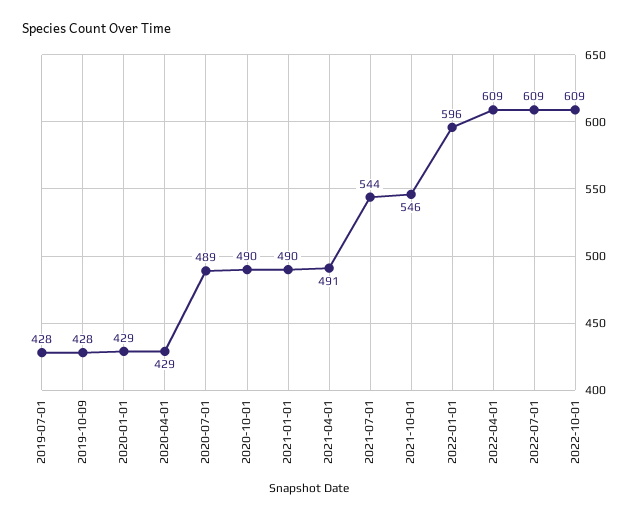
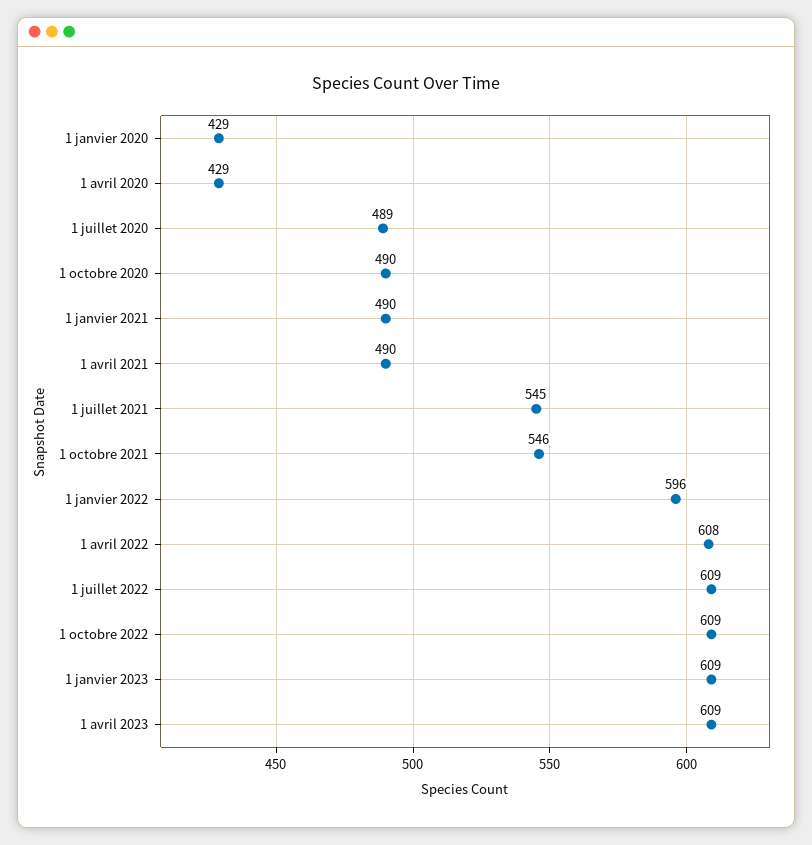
2019-07-01: 428 -> none
2019-10-09: 428 -> none
2021-04-01: 491 -> 490
2021-07-01: 544 -> 545
2022-04-01: 609 -> 608
1 janvier 2023: none -> 609
1 avril 2023: none -> 609

